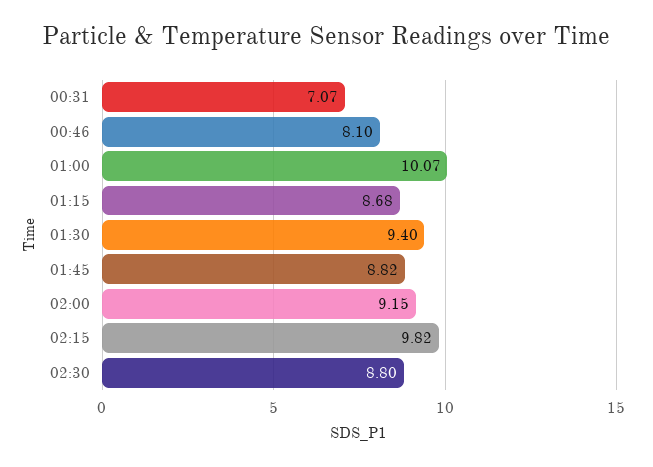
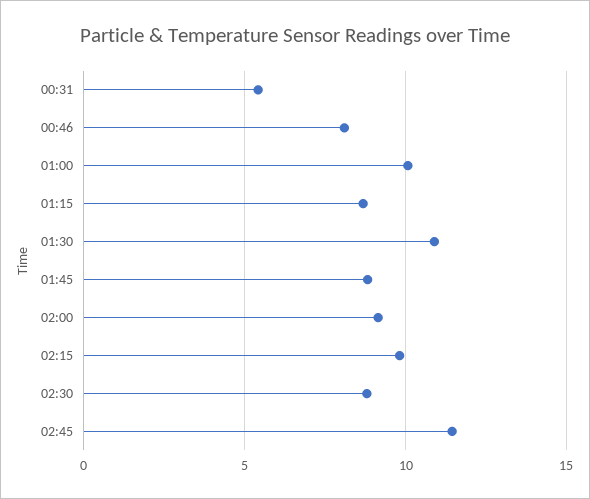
00:31: 7.07 -> 5.5
01:30: 9.4 -> 11
02:45: none -> 11.5

